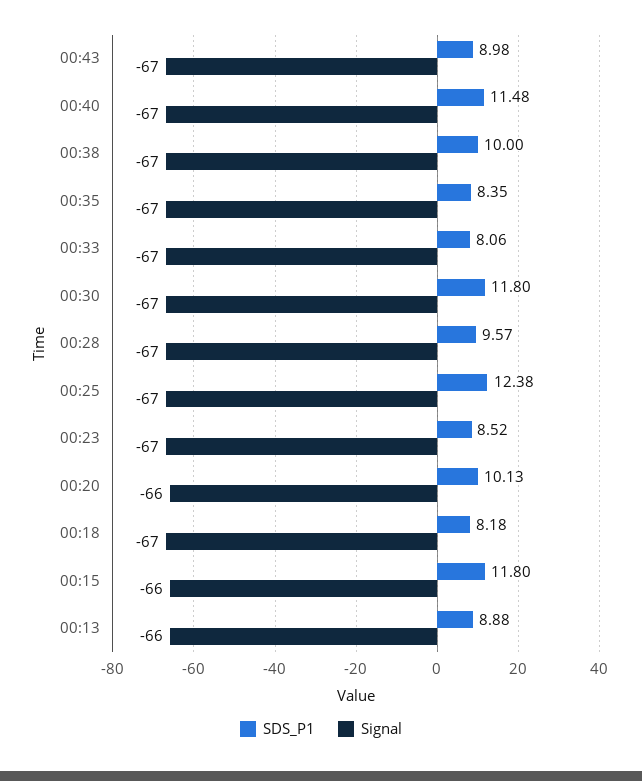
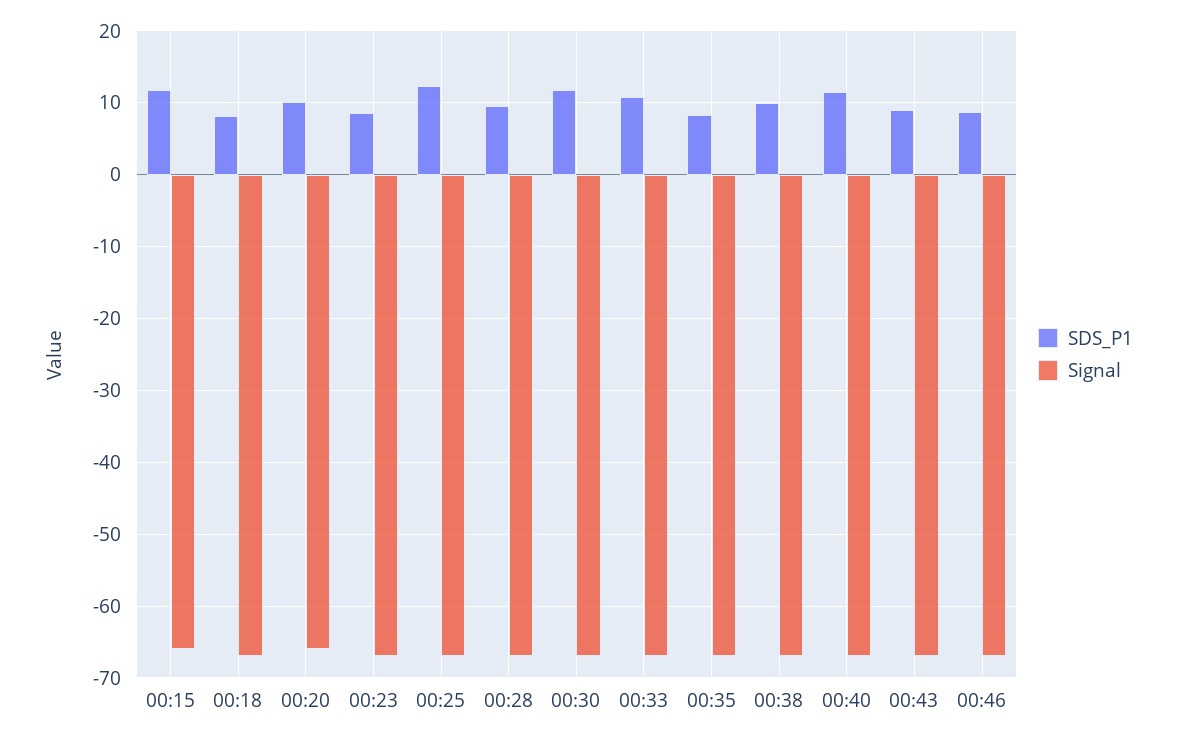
SDS_P1, 00:33: 8.06 -> 11
SDS_P1, 00:13: 8.88 -> none
Signal, 00:13: -66 -> none
SDS_P1, 00:46: none -> 9
Signal, 00:46: none -> -67

